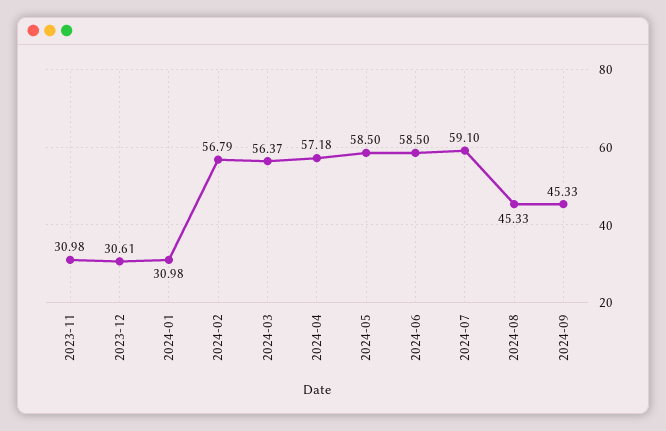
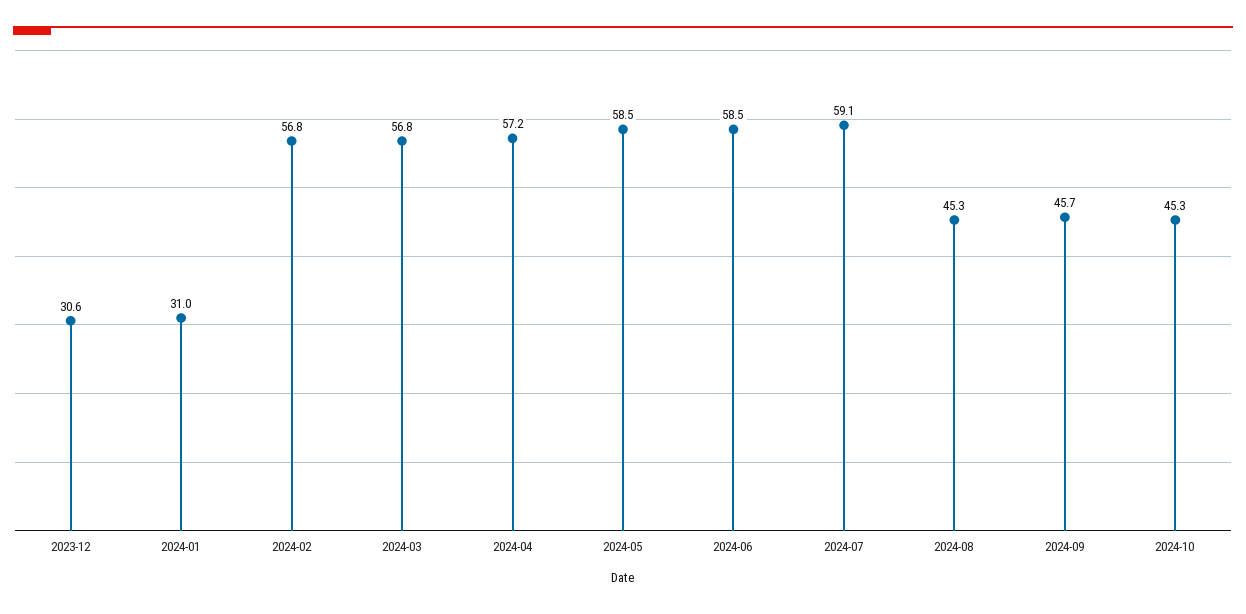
2023-11: 30.98 -> none
2024-03: 56.37 -> 56.8
2024-09: 45.33 -> 45.7
2024-10: none -> 45.3

